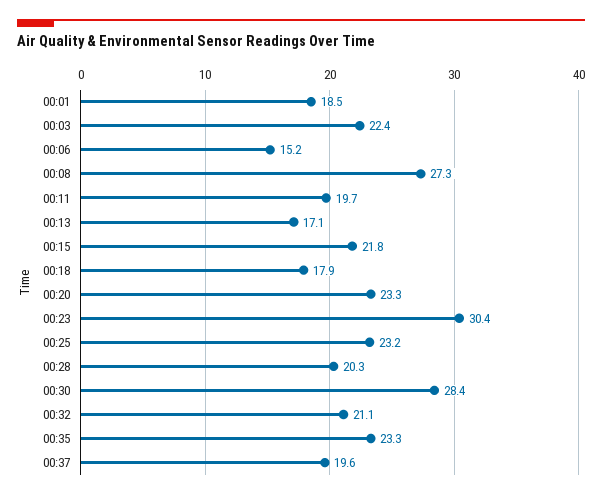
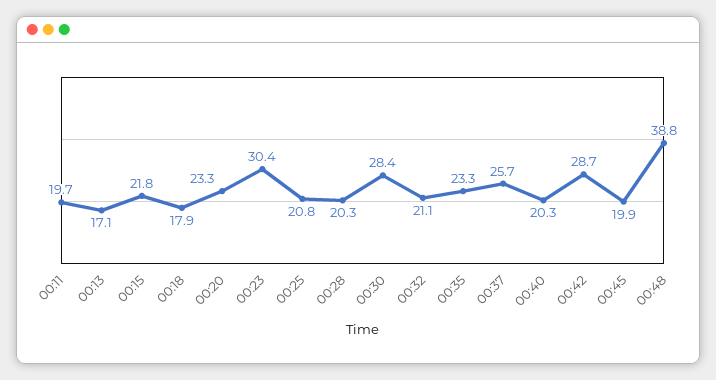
00:01: 18.5 -> none
00:03: 22.4 -> none
00:06: 15.2 -> none
00:08: 27.3 -> none
00:25: 23.2 -> 20.8
00:37: 19.6 -> 25.7
00:40: none -> 20.3
00:42: none -> 28.7
00:45: none -> 19.9
00:48: none -> 38.8

